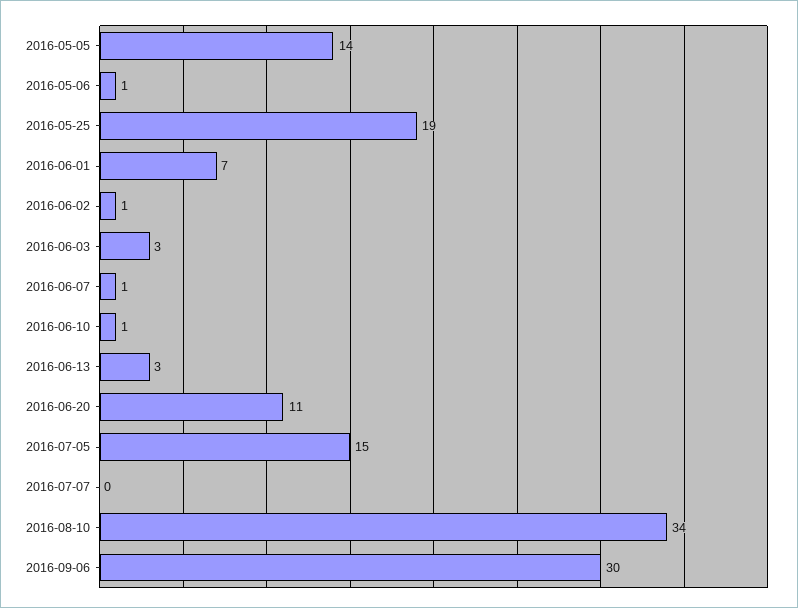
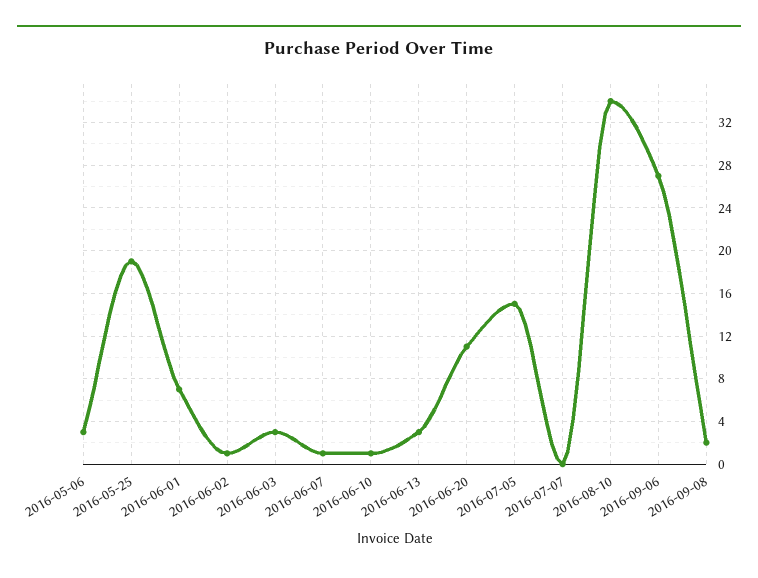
2016-05-05: 14 -> none
2016-05-06: 1 -> 3
2016-09-06: 30 -> 27
2016-09-08: none -> 2

